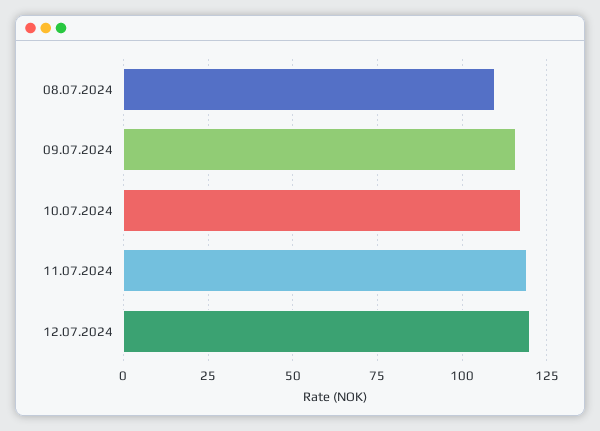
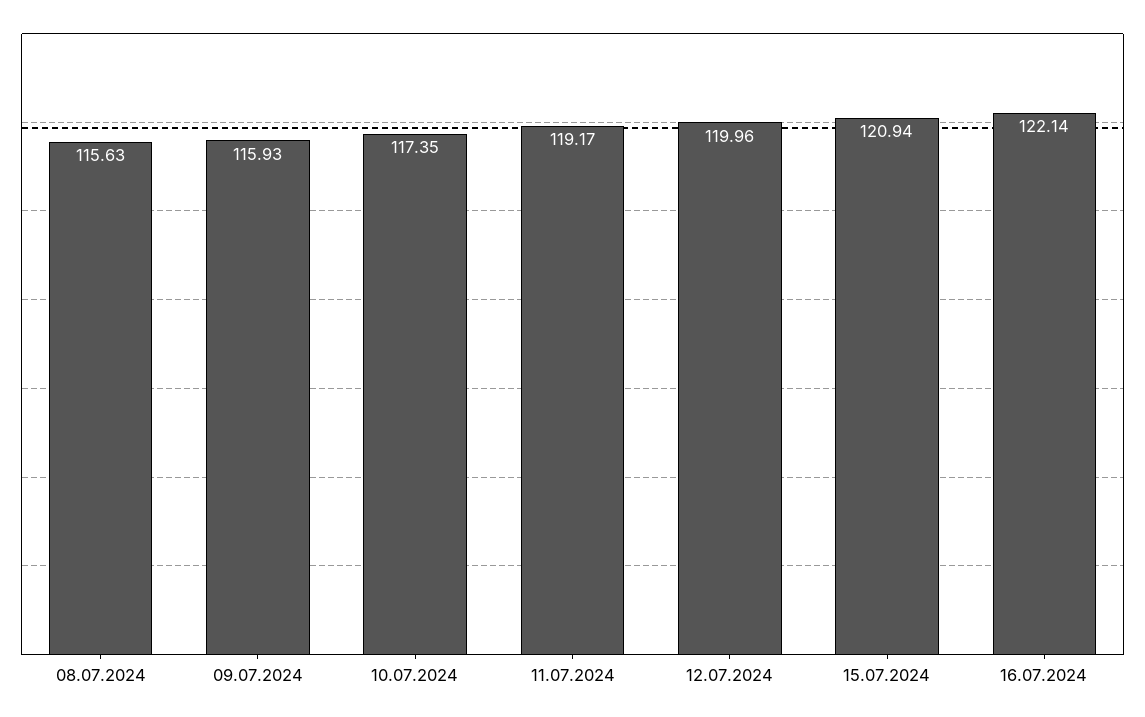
08.07.2024: 110 -> 115.63
15.07.2024: none -> 120.94
16.07.2024: none -> 122.14

